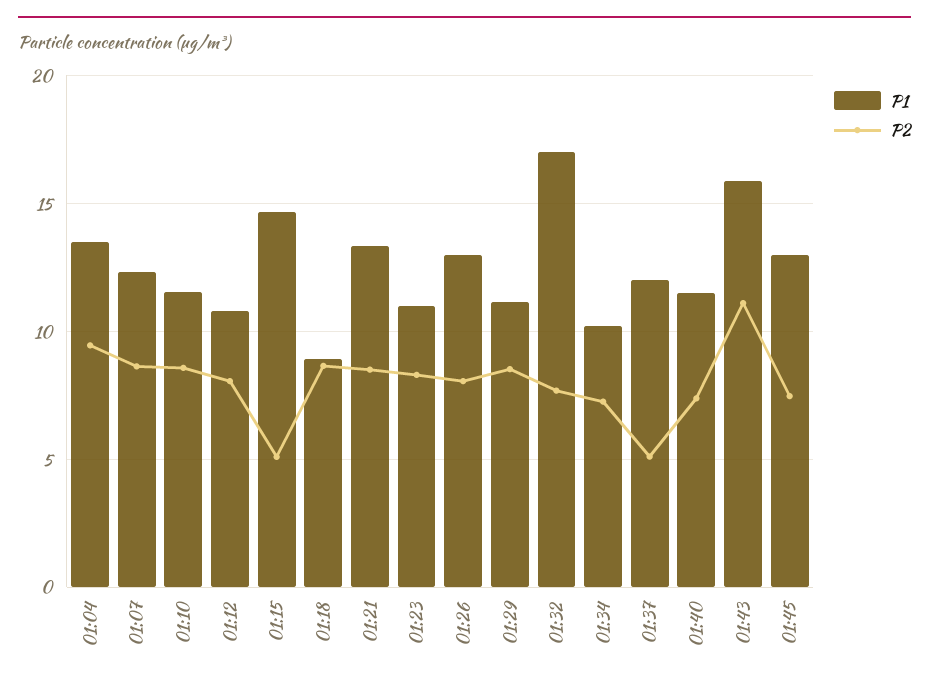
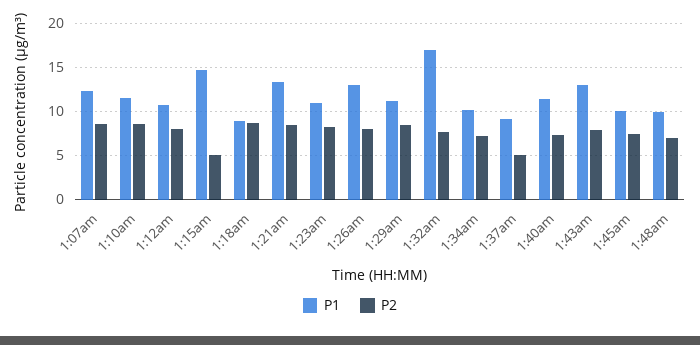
P1, 01:04: 13.5 -> none
P2, 01:04: 9.5 -> none
P1, 01:37: 12 -> 9
P1, 01:43: 16 -> 13
P2, 01:43: 11 -> 8
P1, 01:45: 13 -> 10
P1, 1:48am: none -> 10
P2, 1:48am: none -> 7

